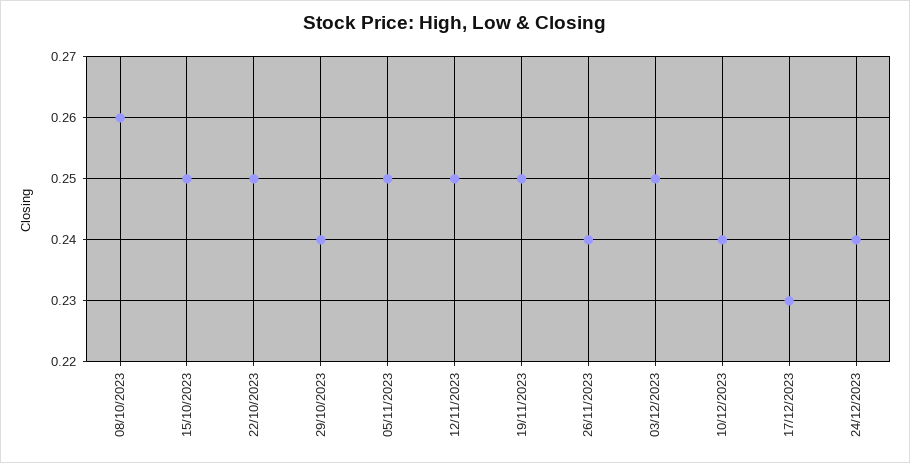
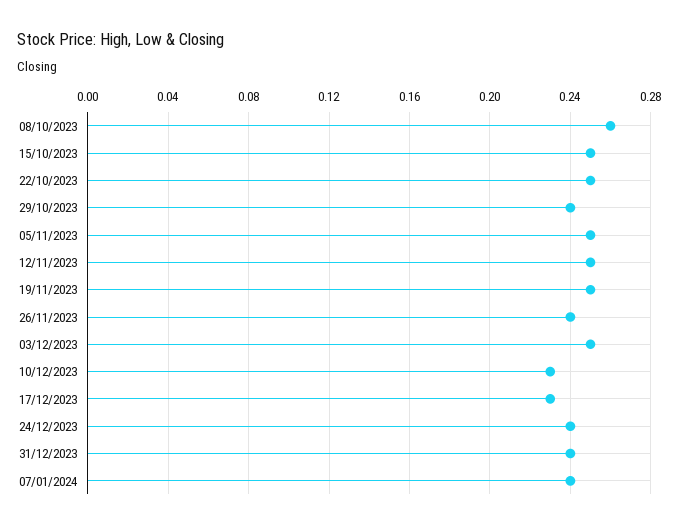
10/12/2023: 0.24 -> 0.23
31/12/2023: none -> 0.24
07/01/2024: none -> 0.24

